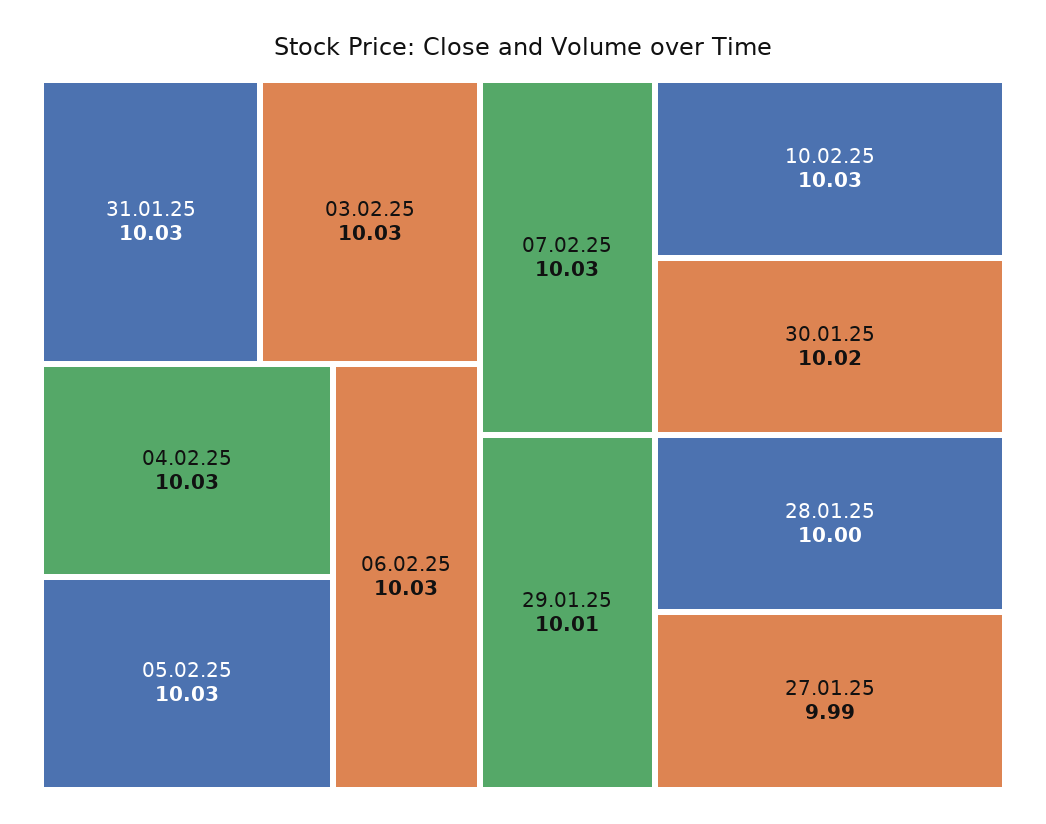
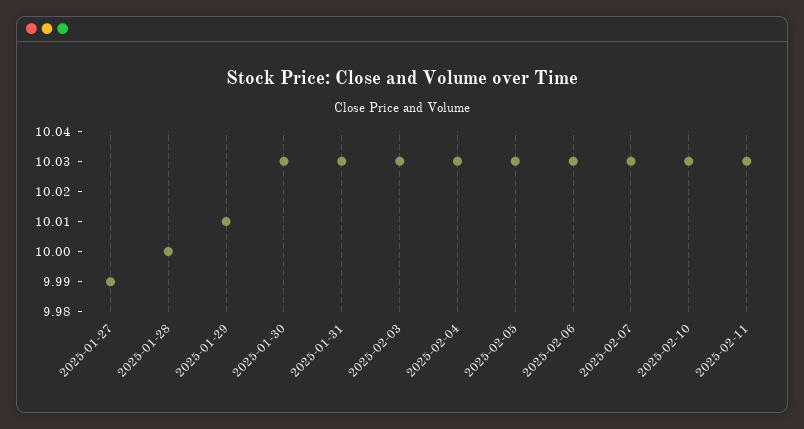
30.01.25: 10.02 -> 10.03
2025-02-11: none -> 10.03

